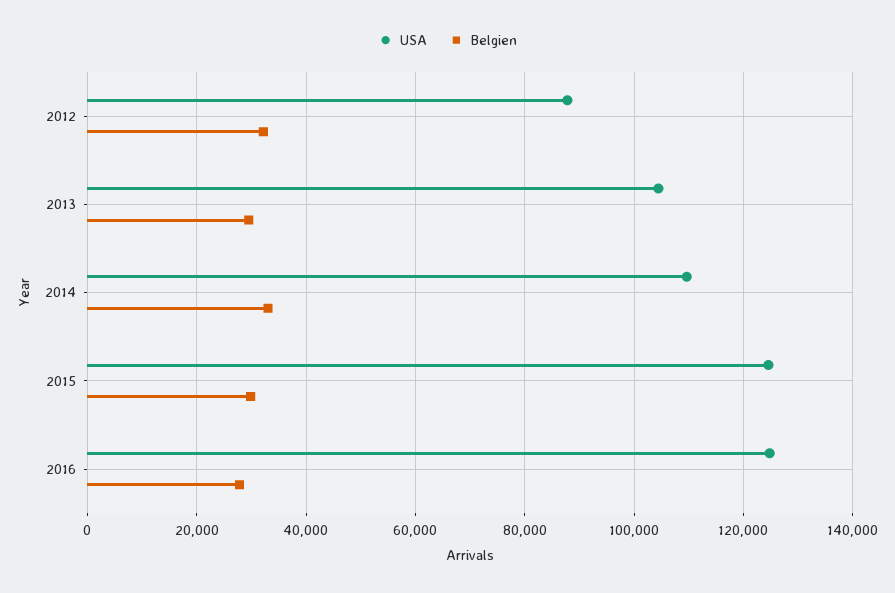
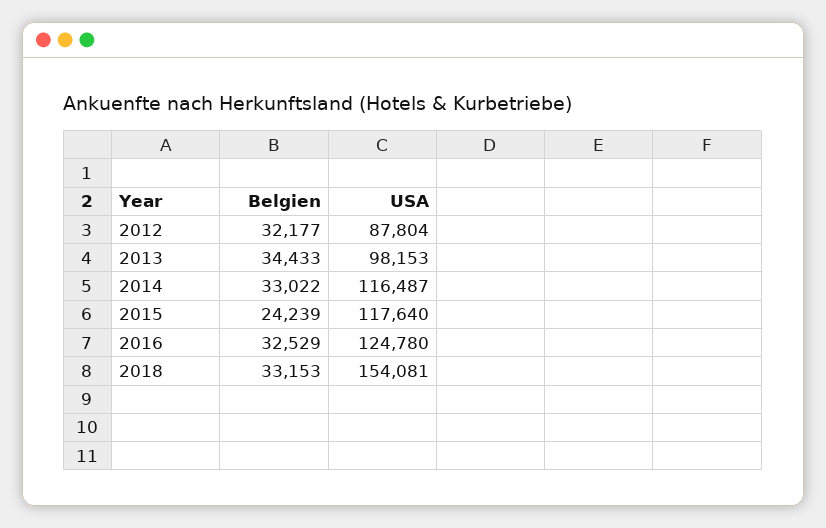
USA, 2013: 104000 -> 98153
Belgien, 2013: 30000 -> 34433
USA, 2014: 110000 -> 116487
USA, 2015: 124000 -> 117640
Belgien, 2015: 30000 -> 24239
Belgien, 2016: 28000 -> 32529
Belgien, 2018: none -> 33153
USA, 2018: none -> 154081

